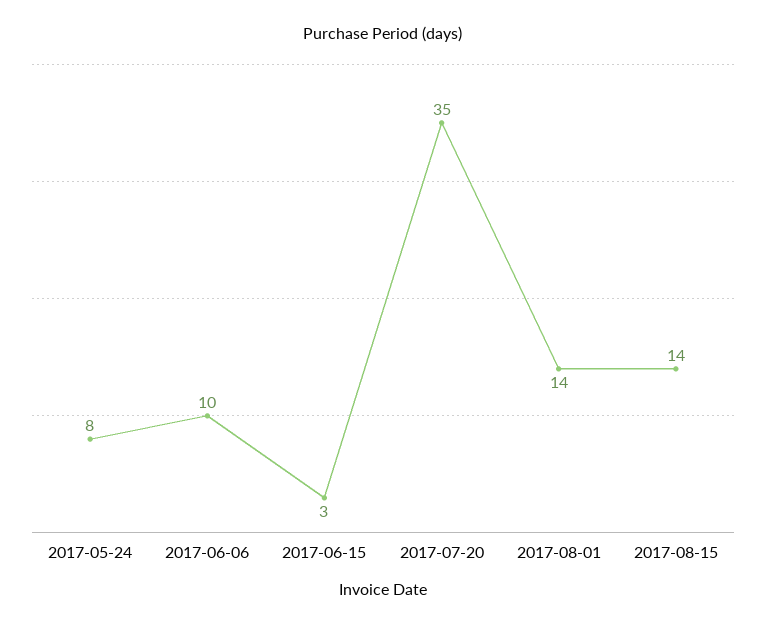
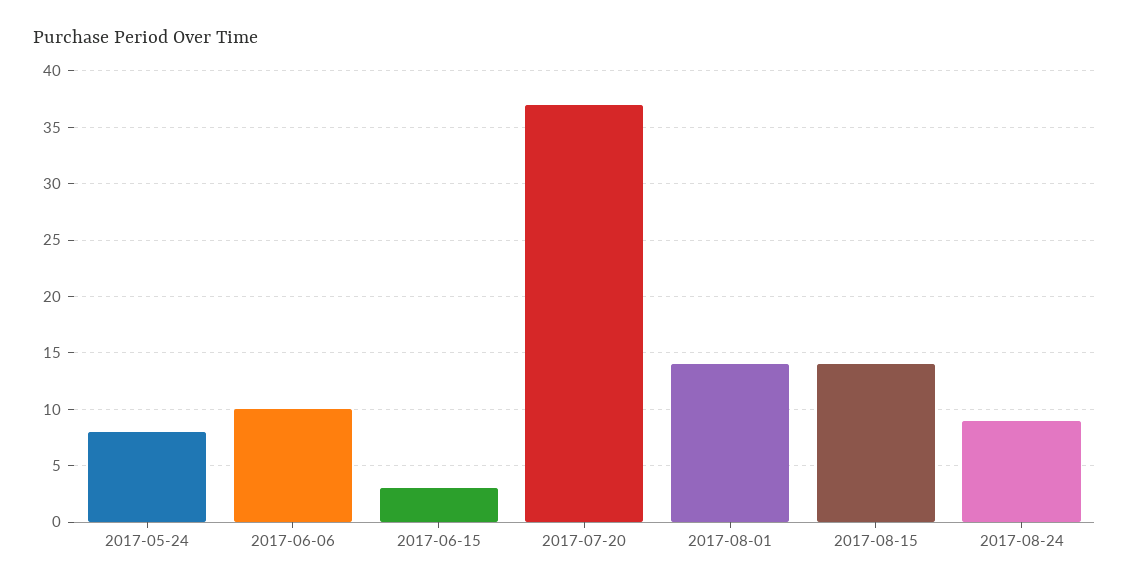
2017-07-20: 35 -> 37
2017-08-24: none -> 9

